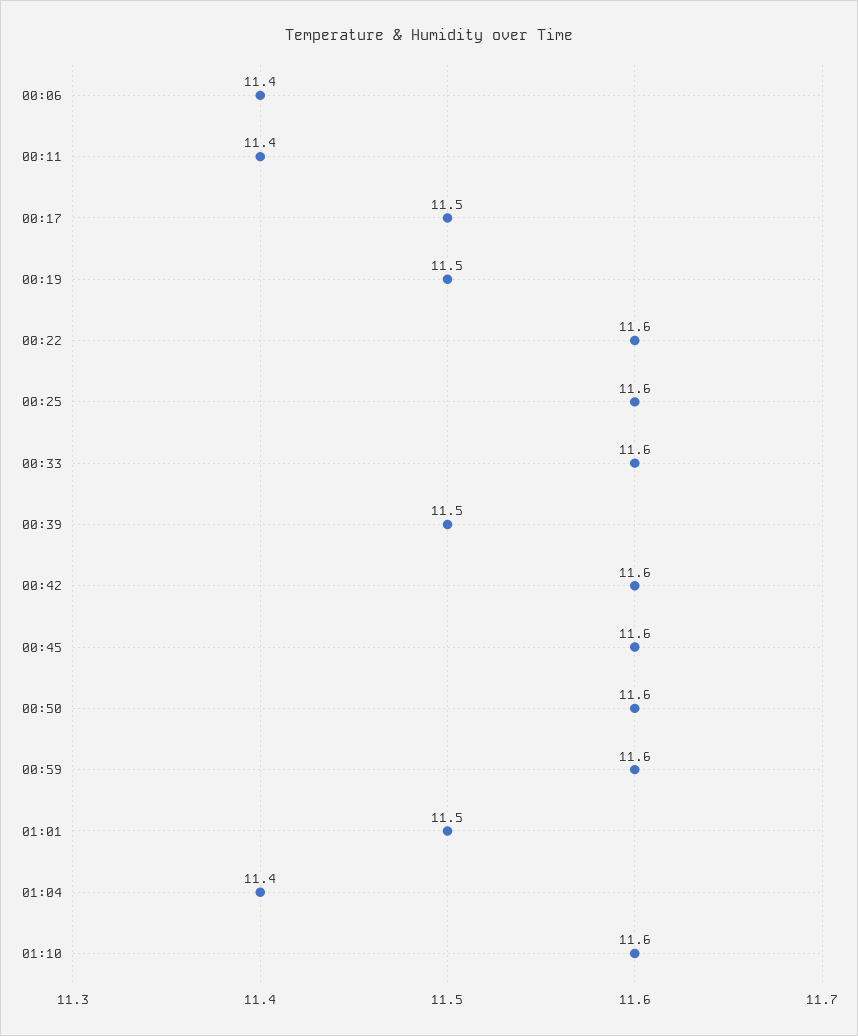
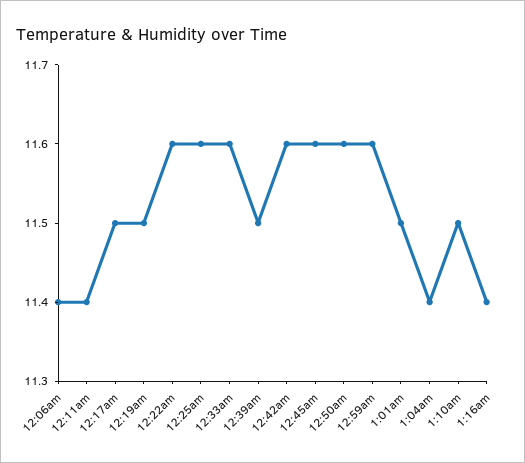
01:10: 11.6 -> 11.5
1:16am: none -> 11.4

